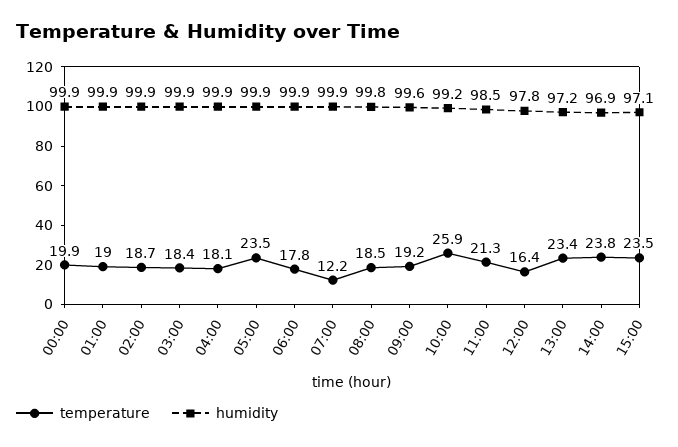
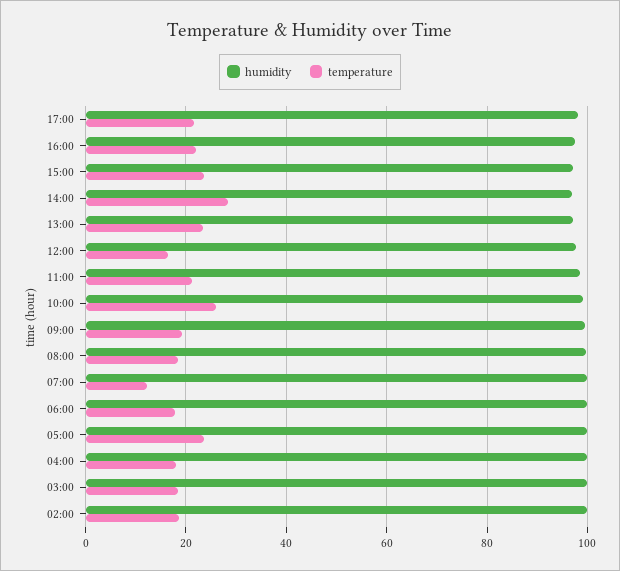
temperature, 00:00: 19.9 -> none
humidity, 00:00: 99.9 -> none
temperature, 01:00: 19 -> none
humidity, 01:00: 99.9 -> none
temperature, 14:00: 23.8 -> 28
humidity, 17:00: none -> 98
temperature, 17:00: none -> 22
humidity, 16:00: none -> 98
temperature, 16:00: none -> 22

